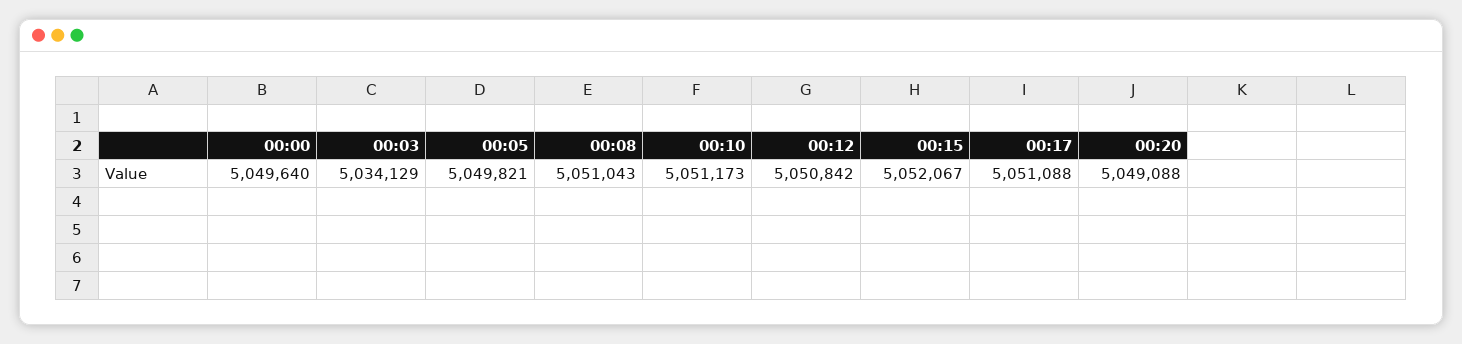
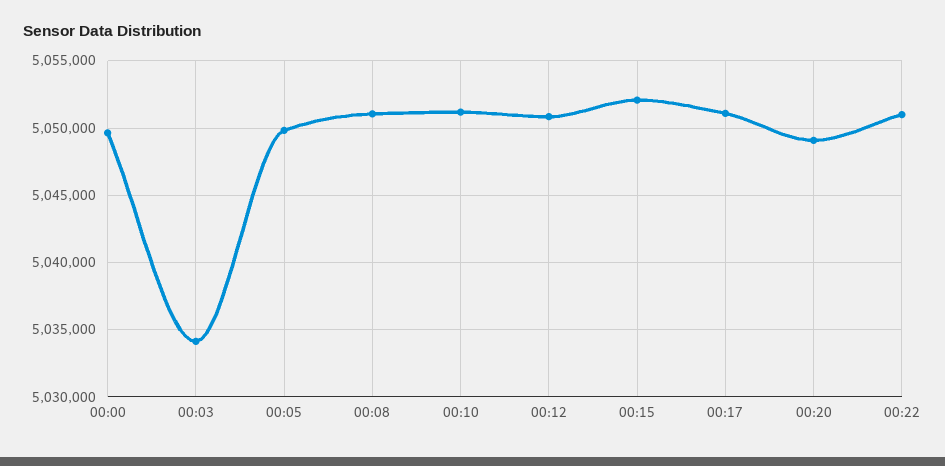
00:22: none -> 5051000

